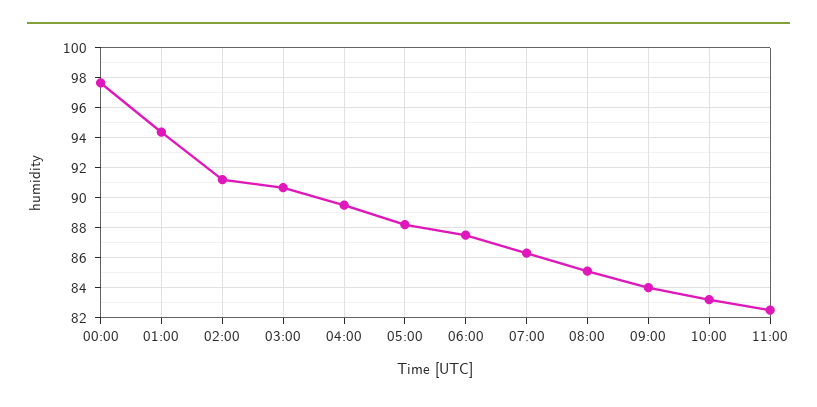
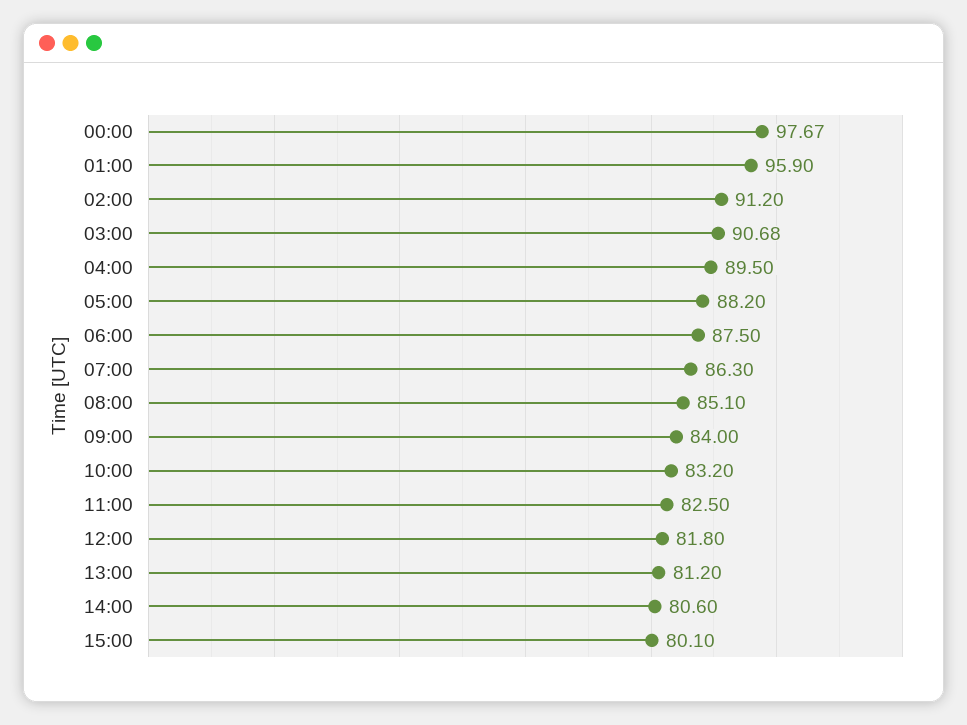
01:00: 94.5 -> 95.9
12:00: none -> 81.8
13:00: none -> 81.2
14:00: none -> 80.6
15:00: none -> 80.1

